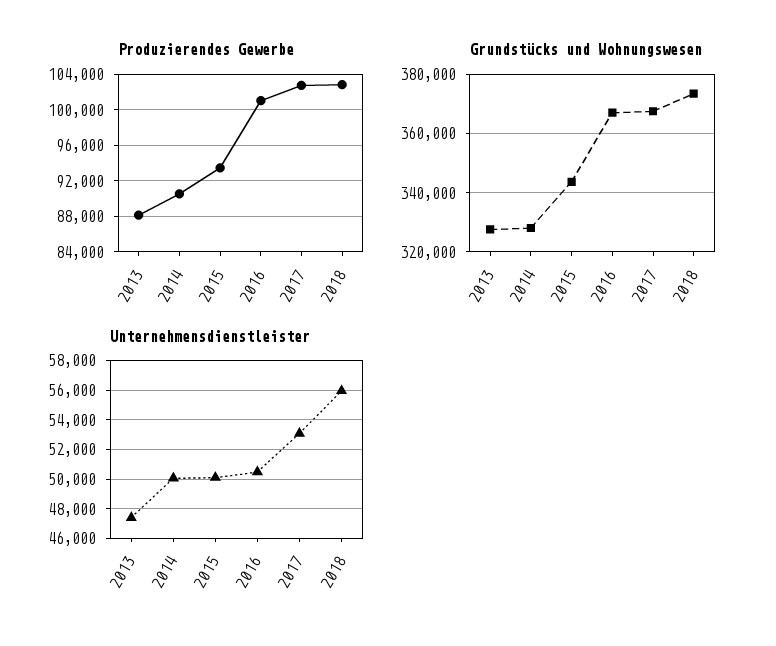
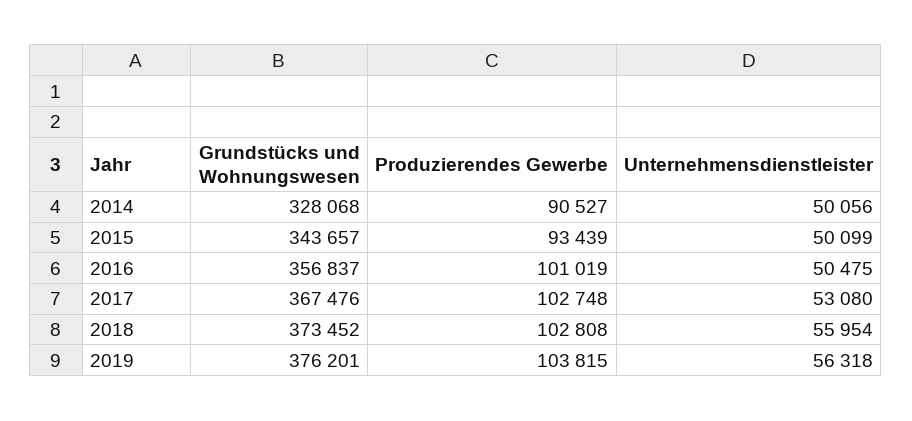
Produzierendes Gewerbe, 2013: 88000 -> none
Grundstücks und Wohnungswesen, 2013: 327500 -> none
Grundstücks und Wohnungswesen, 2016: 367500 -> 356837
Unternehmensdienstleister, 2013: 47500 -> none
Grundstücks und Wohnungswesen, 2019: none -> 376201
Produzierendes Gewerbe, 2019: none -> 103815
Unternehmensdienstleister, 2019: none -> 56318

